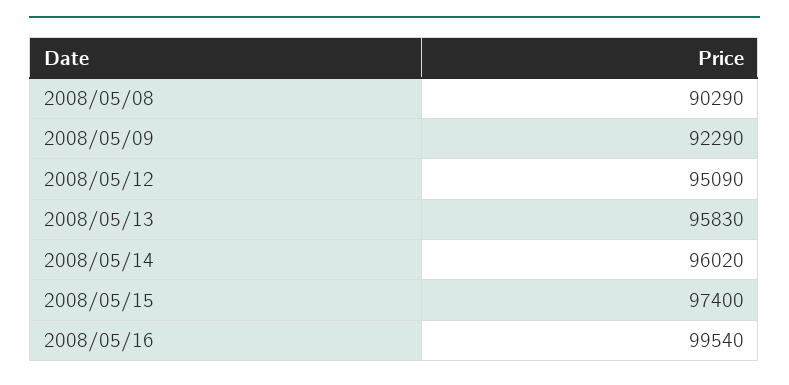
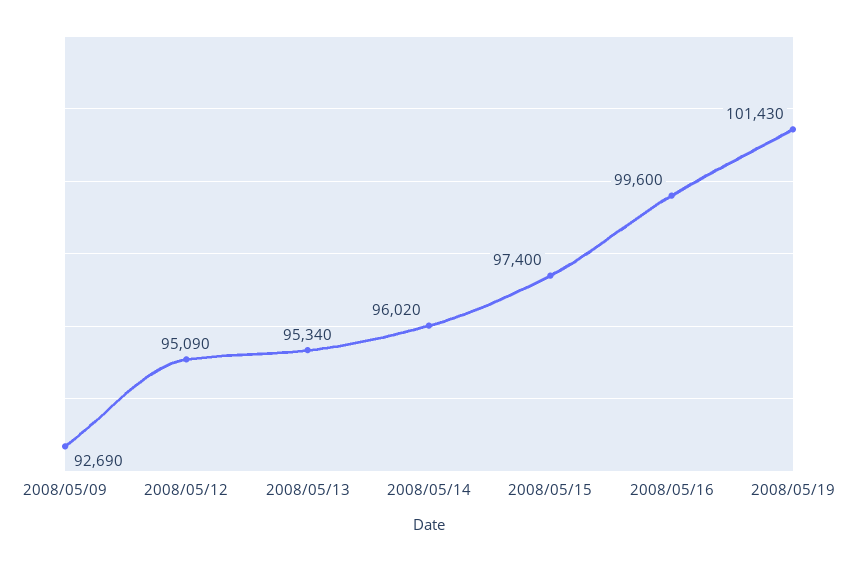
2008/05/08: 90290 -> none
2008/05/09: 92290 -> 92690
2008/05/13: 95830 -> 95340
2008/05/16: 99540 -> 99600
2008/05/19: none -> 101430

